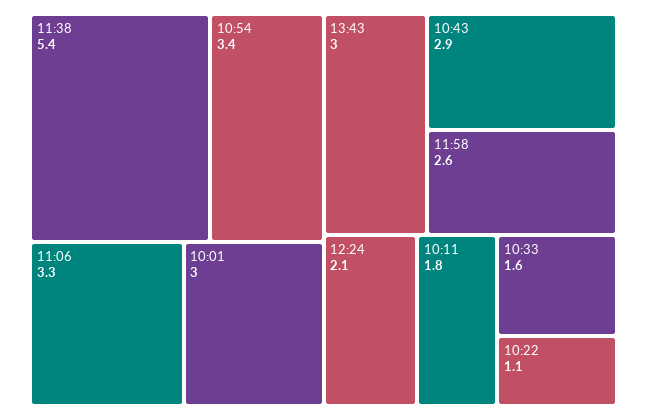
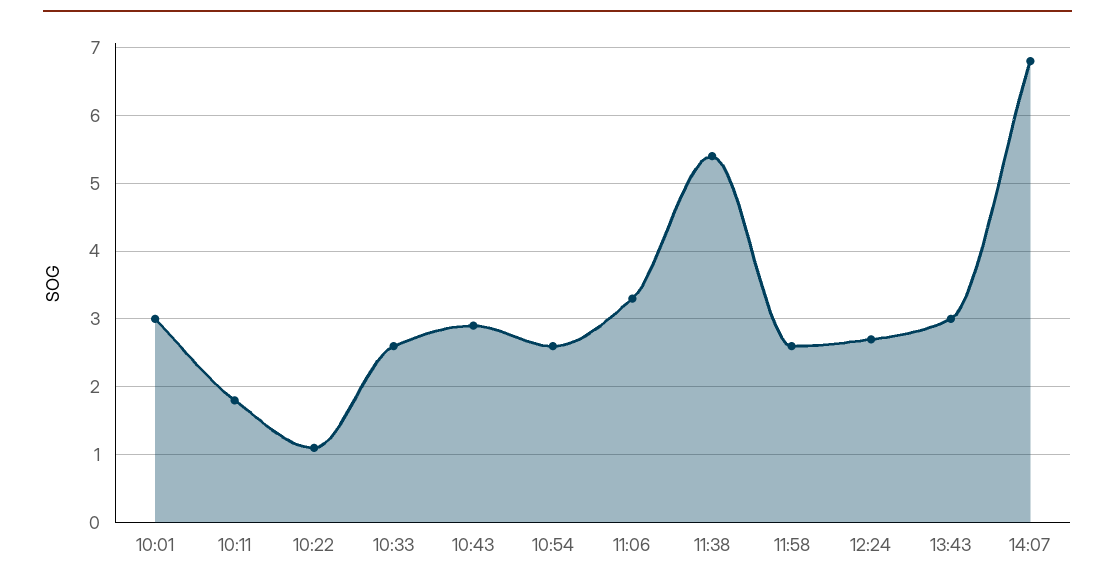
10:54: 3.4 -> 2.6
12:24: 2.1 -> 2.7
10:33: 1.6 -> 2.6
14:07: none -> 6.8

